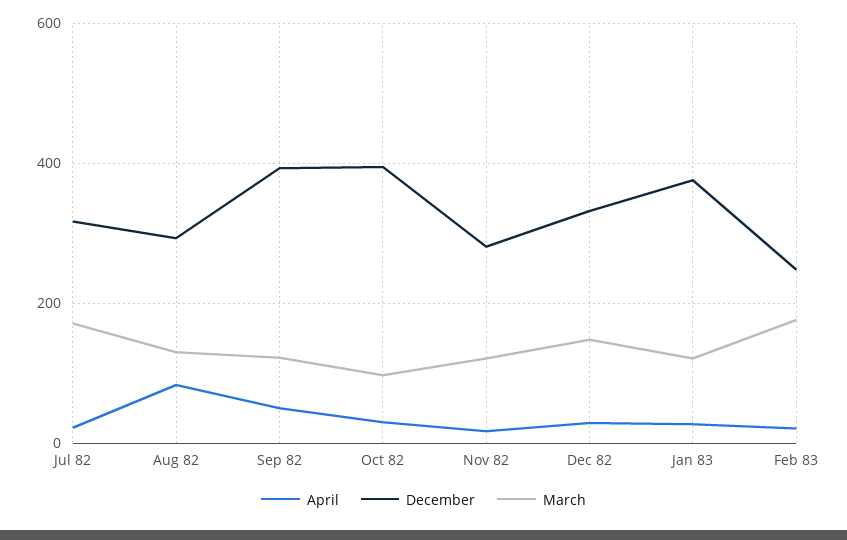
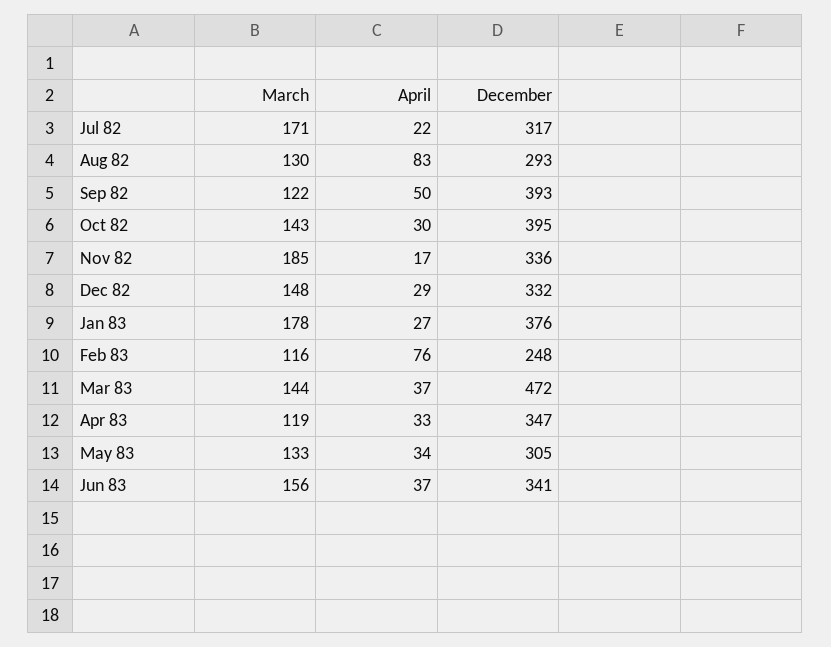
March, Oct 82: 100 -> 143
December, Nov 82: 280 -> 336
March, Nov 82: 120 -> 185
March, Jan 83: 120 -> 178
April, Feb 83: 20 -> 76
March, Feb 83: 180 -> 116
March, Mar 83: none -> 144
April, Mar 83: none -> 37
December, Mar 83: none -> 472
March, Apr 83: none -> 119
April, Apr 83: none -> 33
December, Apr 83: none -> 347
March, May 83: none -> 133
April, May 83: none -> 34
December, May 83: none -> 305
March, Jun 83: none -> 156
April, Jun 83: none -> 37
December, Jun 83: none -> 341

